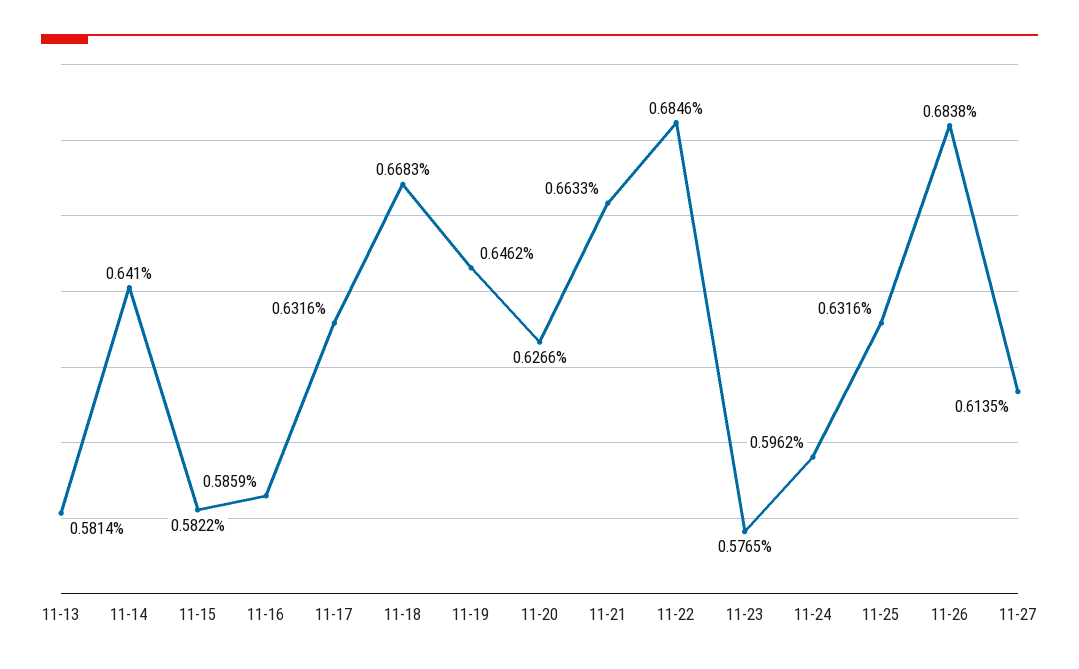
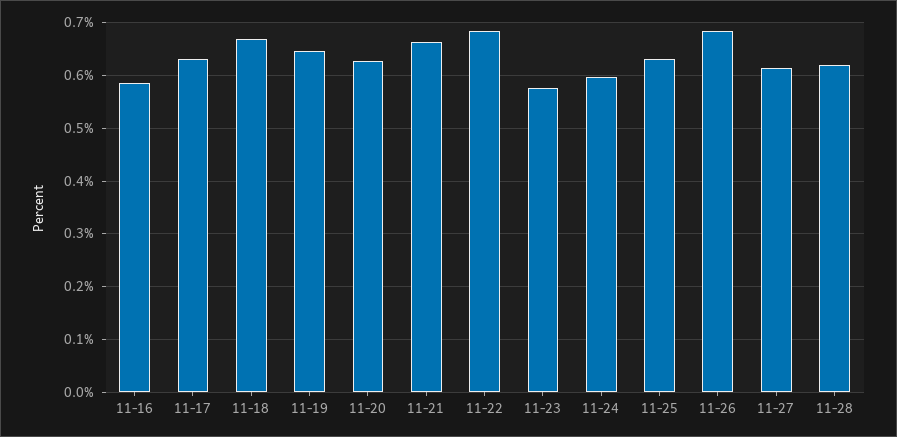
11-13: 0.5814 -> none
11-14: 0.641 -> none
11-15: 0.5822 -> none
11-28: none -> 0.62

